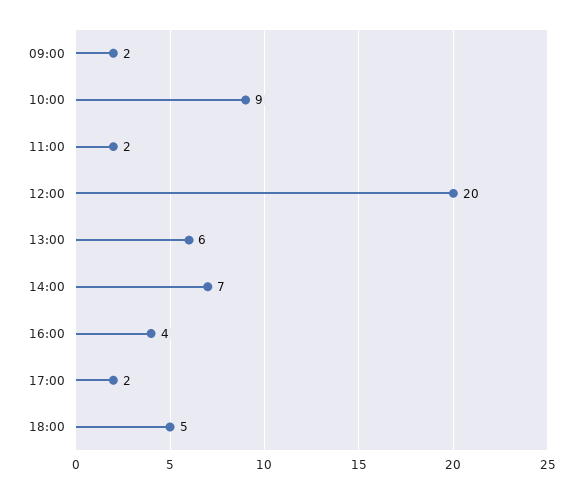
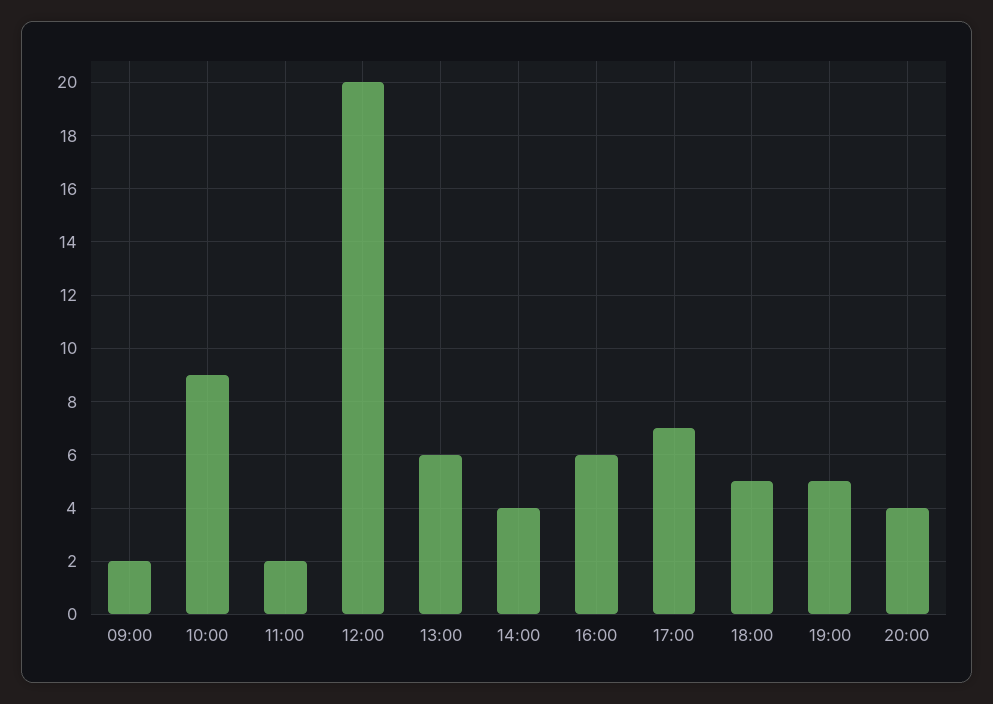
14:00: 7 -> 4
16:00: 4 -> 6
17:00: 2 -> 7
19:00: none -> 5
20:00: none -> 4

